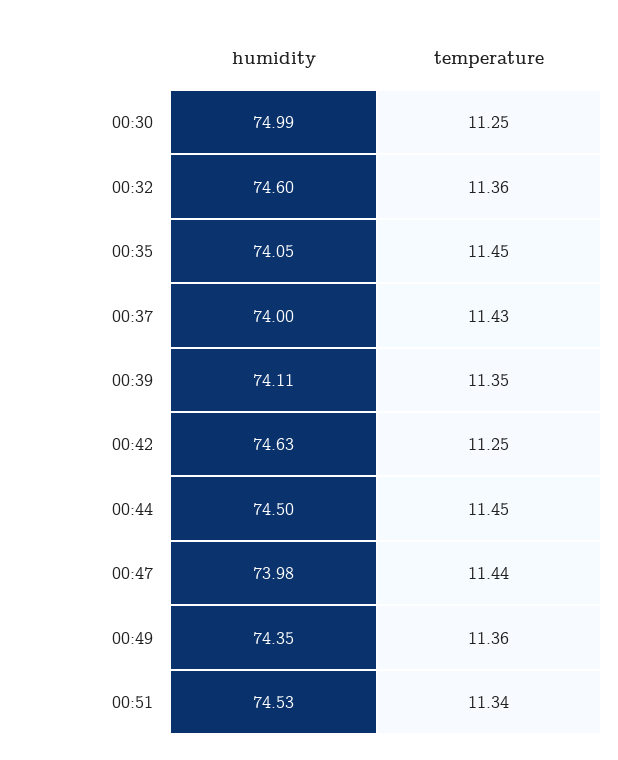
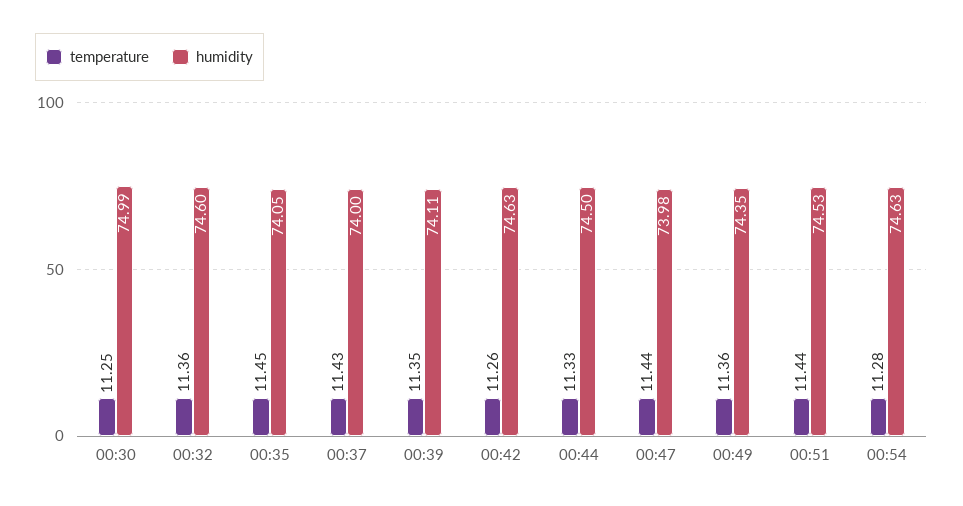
temperature, 00:42: 11.25 -> 11.26
temperature, 00:44: 11.45 -> 11.33
temperature, 00:51: 11.34 -> 11.44
temperature, 00:54: none -> 11.28
humidity, 00:54: none -> 74.63

